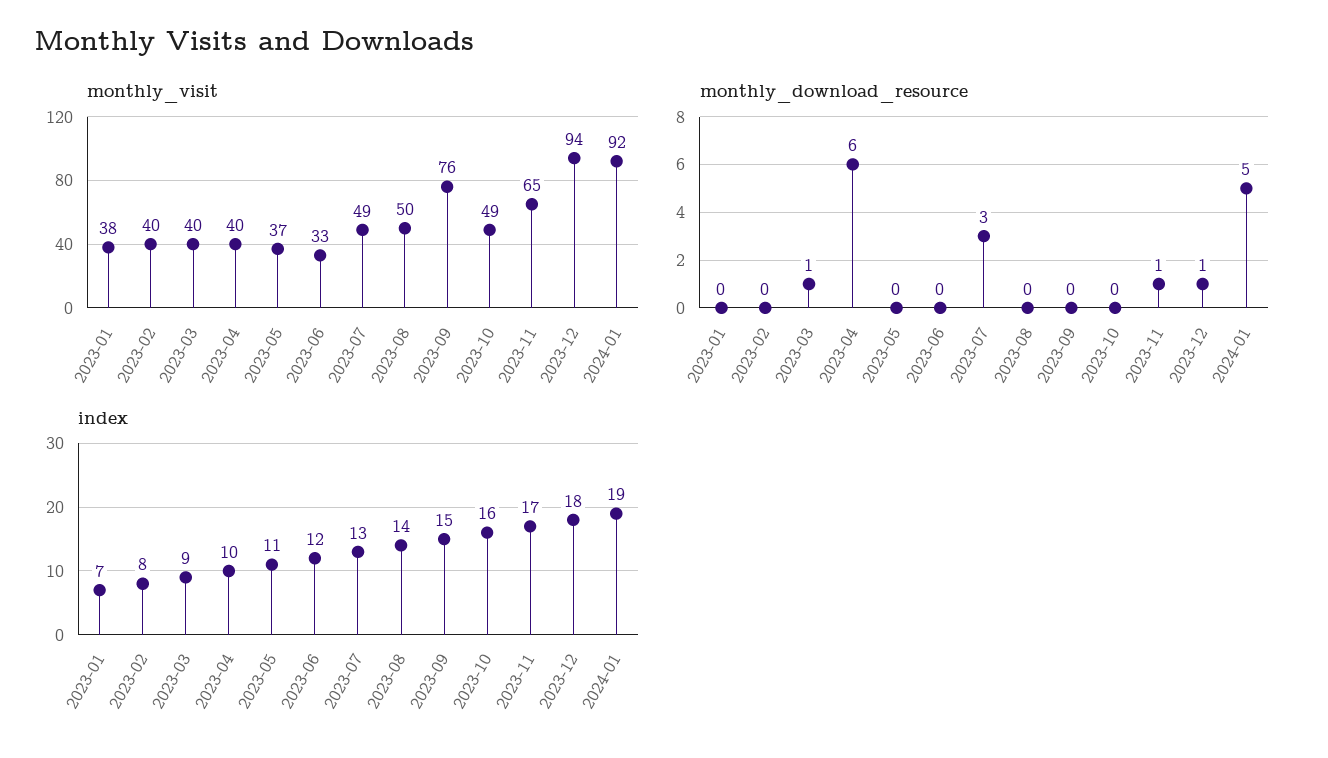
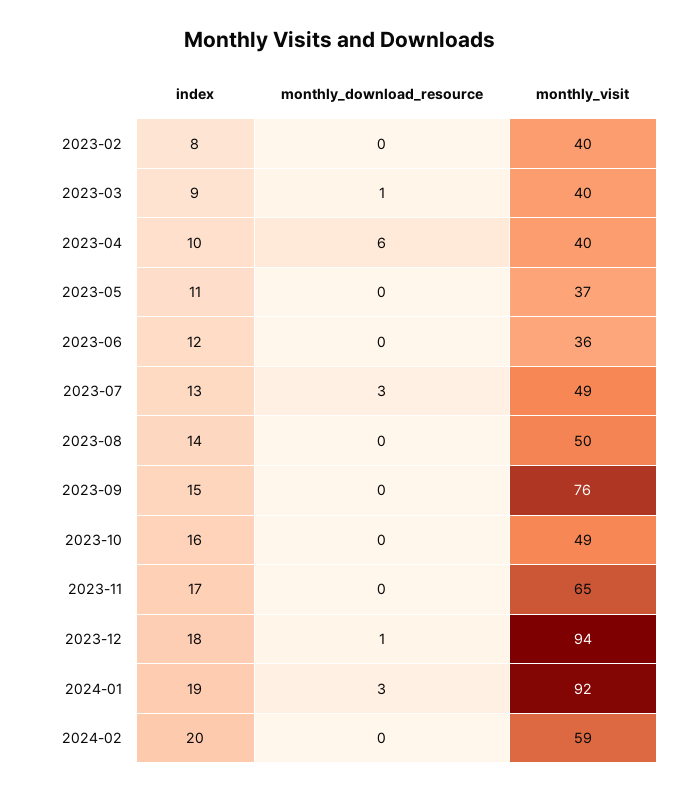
monthly_visit, 2023-01: 38 -> none
monthly_visit, 2023-06: 33 -> 36
monthly_download_resource, 2023-01: 0 -> none
monthly_download_resource, 2023-11: 1 -> 0
monthly_download_resource, 2024-01: 5 -> 3
index, 2023-01: 7 -> none
index, 2024-02: none -> 20
monthly_download_resource, 2024-02: none -> 0
monthly_visit, 2024-02: none -> 59

